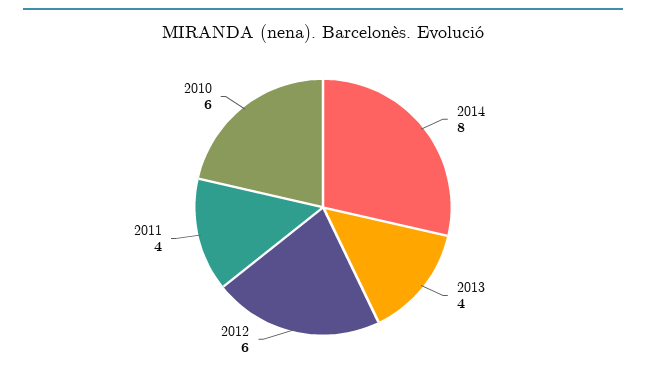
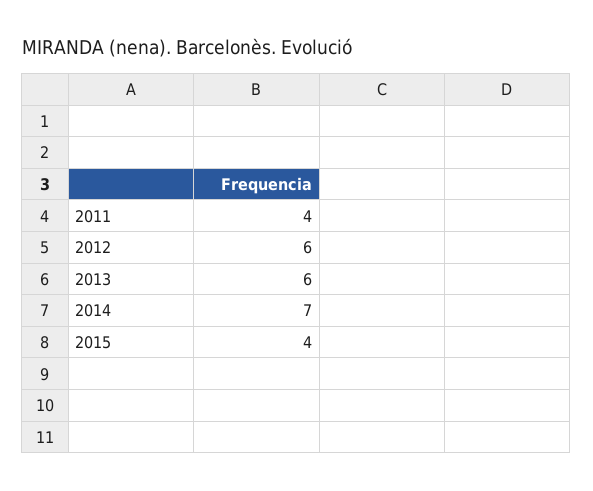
2014: 8 -> 7
2013: 4 -> 6
2010: 6 -> none
2015: none -> 4

